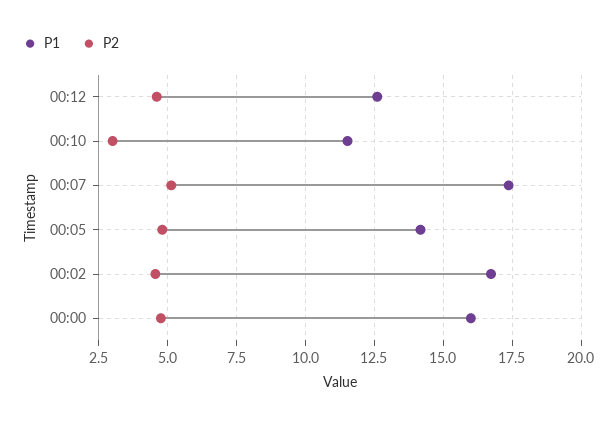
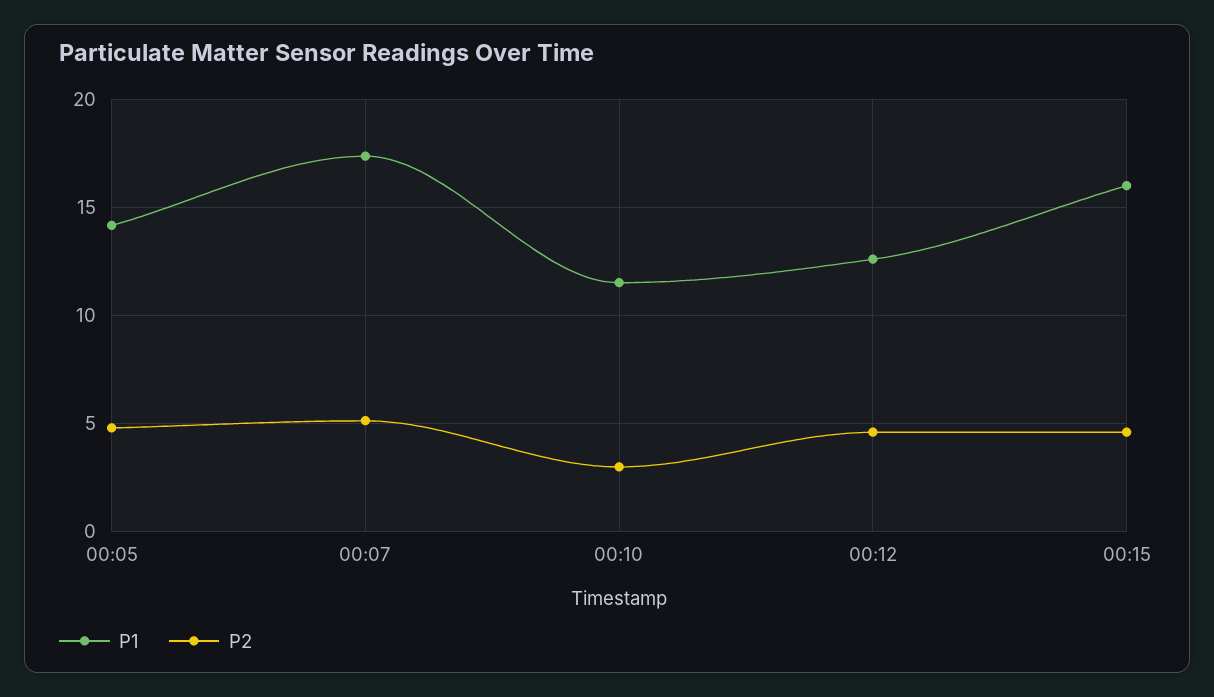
P1, 00:02: 16.75 -> none
P2, 00:02: 4.5 -> none
P1, 00:00: 16 -> none
P2, 00:00: 4.75 -> none
P1, 00:15: none -> 16
P2, 00:15: none -> 4.5

